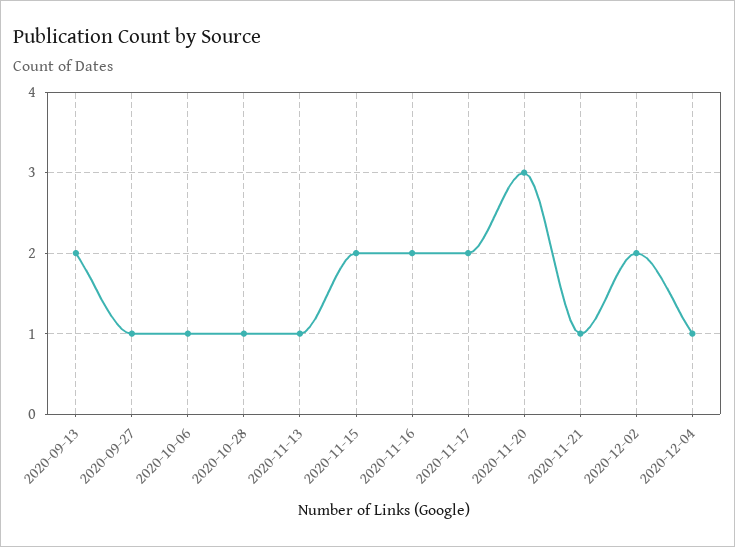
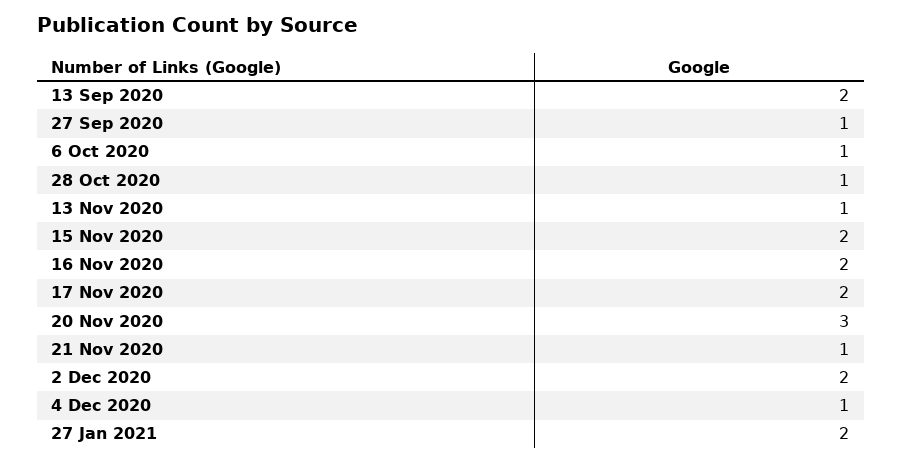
27 Jan 2021: none -> 2

